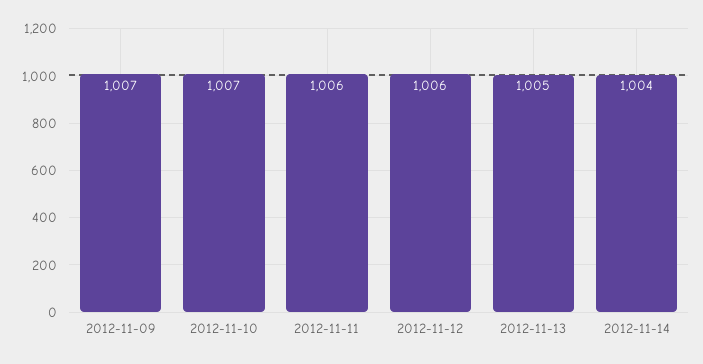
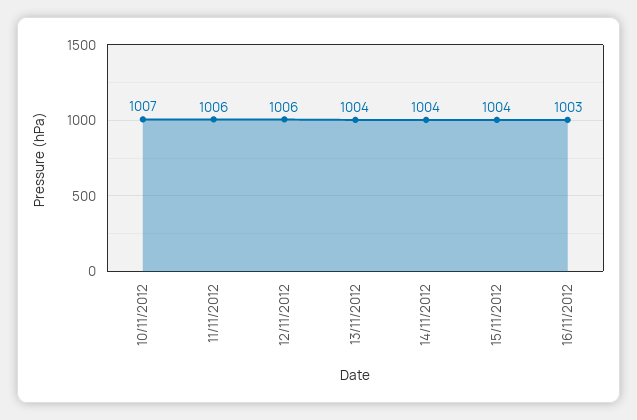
2012-11-09: 1007 -> none
2012-11-13: 1005 -> 1004
15/11/2012: none -> 1004
16/11/2012: none -> 1003

